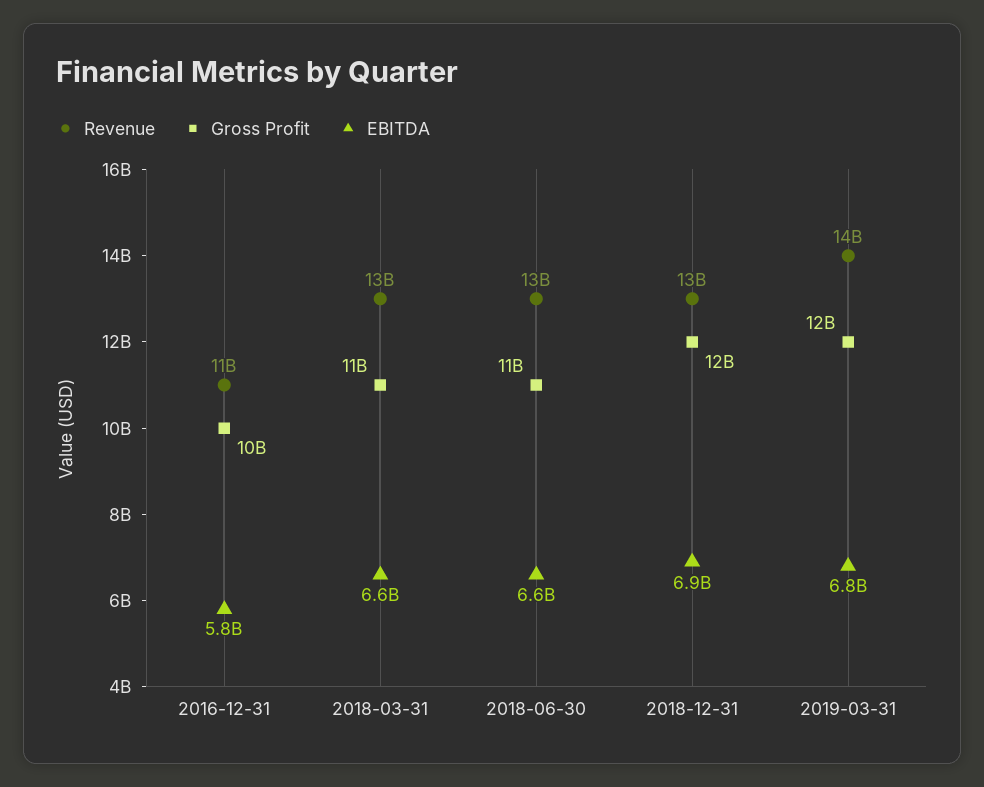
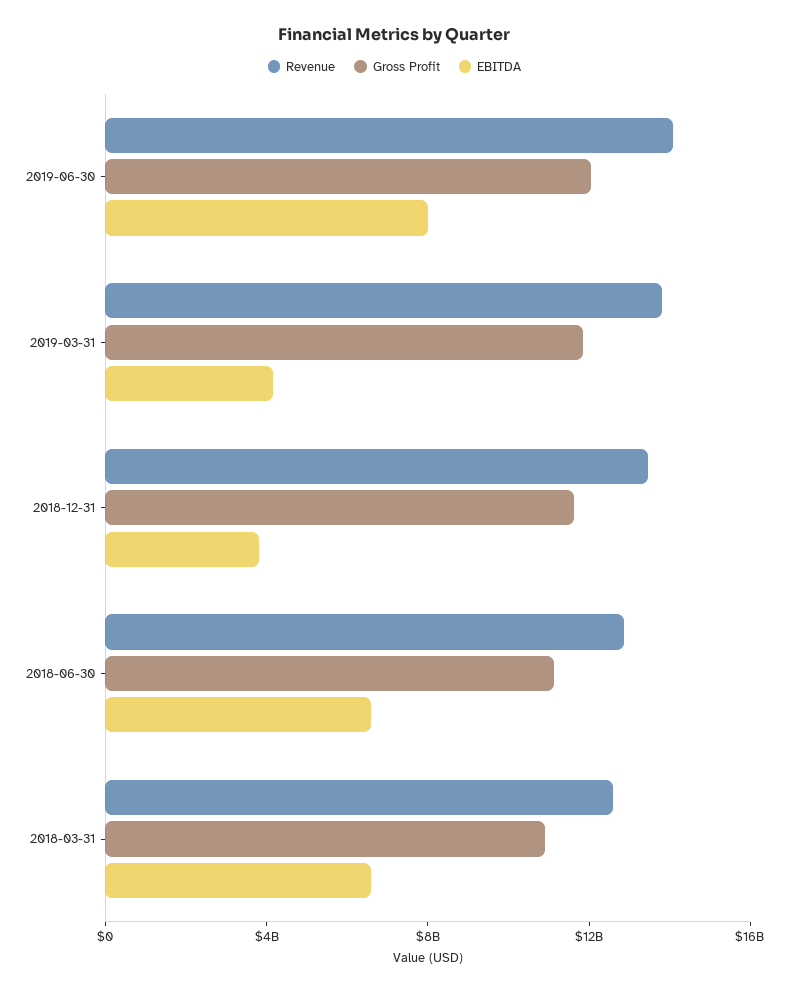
Revenue, 2016-12-31: 11000000000 -> none
Gross Profit, 2016-12-31: 10000000000 -> none
EBITDA, 2016-12-31: 5800000000 -> none
EBITDA, 2018-12-31: 6900000000 -> 4000000000
EBITDA, 2019-03-31: 6800000000 -> 4000000000
Revenue, 2019-06-30: none -> 14000000000
Gross Profit, 2019-06-30: none -> 12000000000
EBITDA, 2019-06-30: none -> 8000000000

